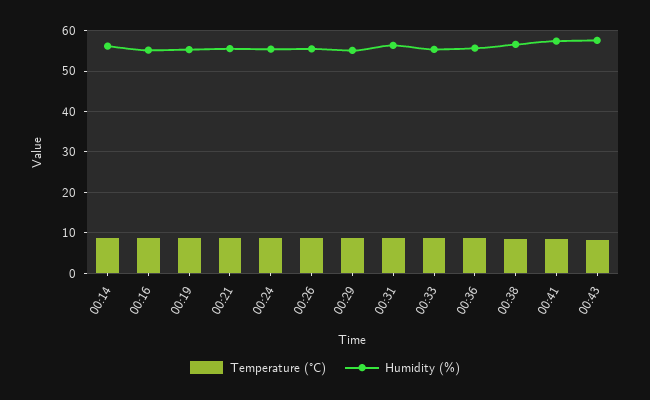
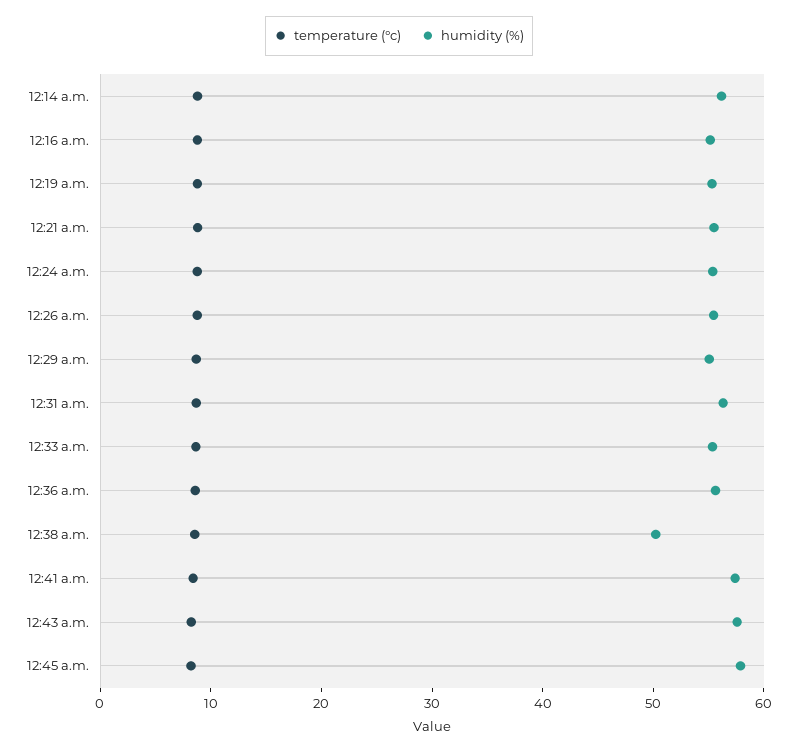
Humidity (%), 00:38: 56 -> 50
Temperature (°C), 12:45 a.m.: none -> 8
Humidity (%), 12:45 a.m.: none -> 58

